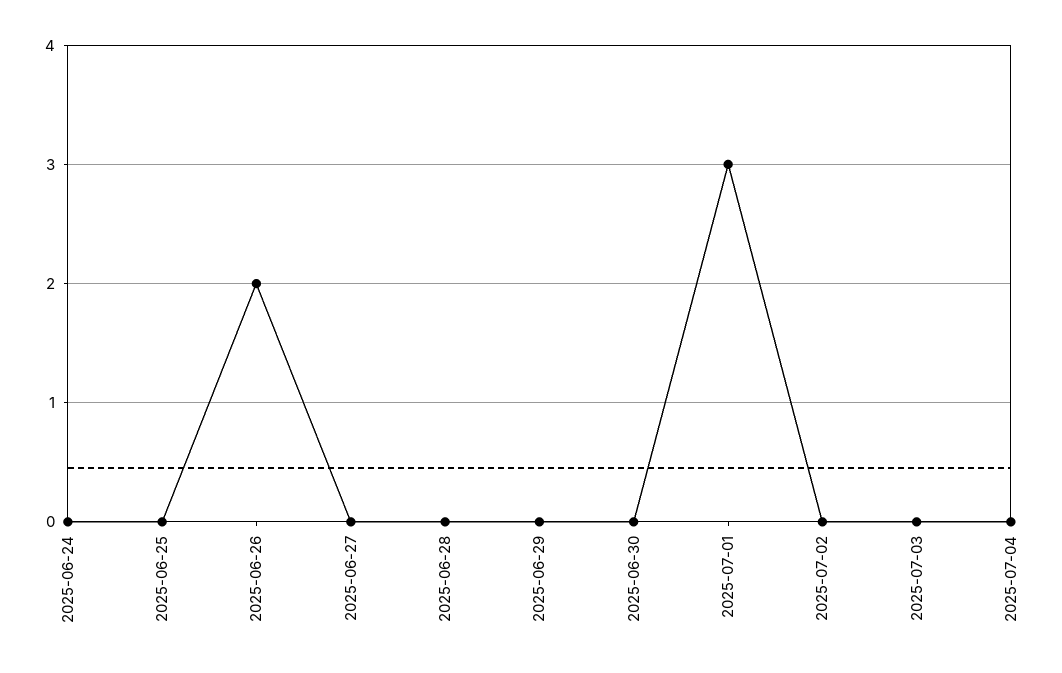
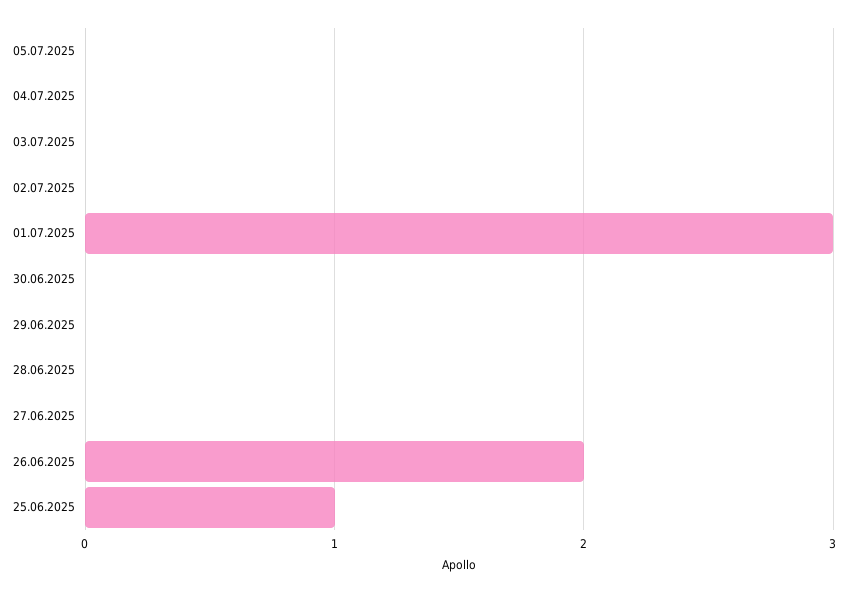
2025-06-24: 0 -> none
2025-06-25: 0 -> 1
05.07.2025: none -> 0

